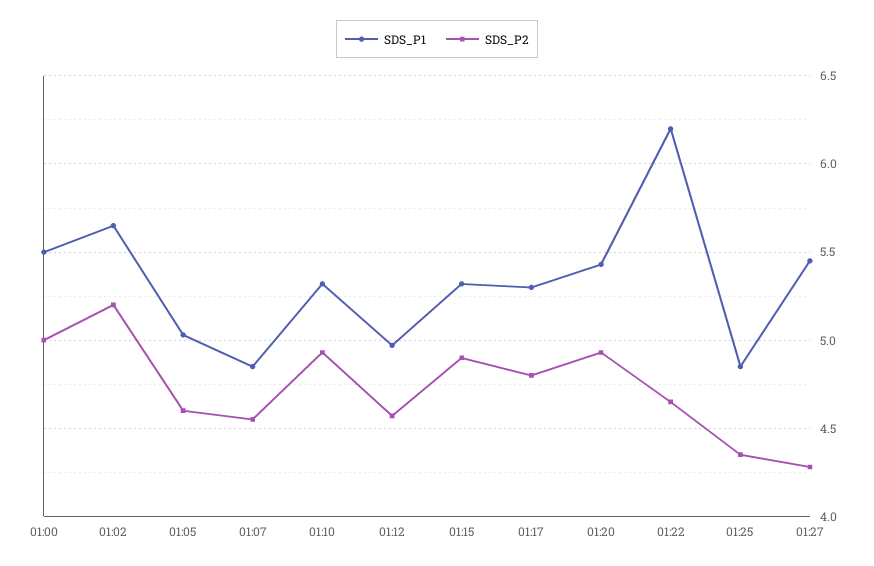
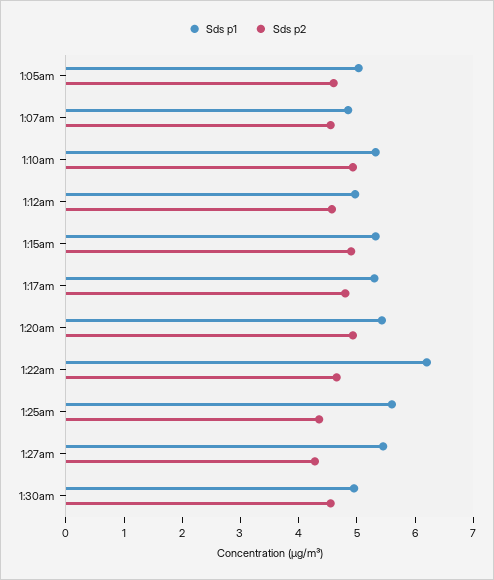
SDS_P1, 01:00: 5.5 -> none
SDS_P2, 01:00: 5 -> none
SDS_P1, 01:02: 5.65 -> none
SDS_P2, 01:02: 5.2 -> none
SDS_P1, 01:25: 4.85 -> 5.6
SDS_P1, 1:30am: none -> 5
SDS_P2, 1:30am: none -> 4.6

